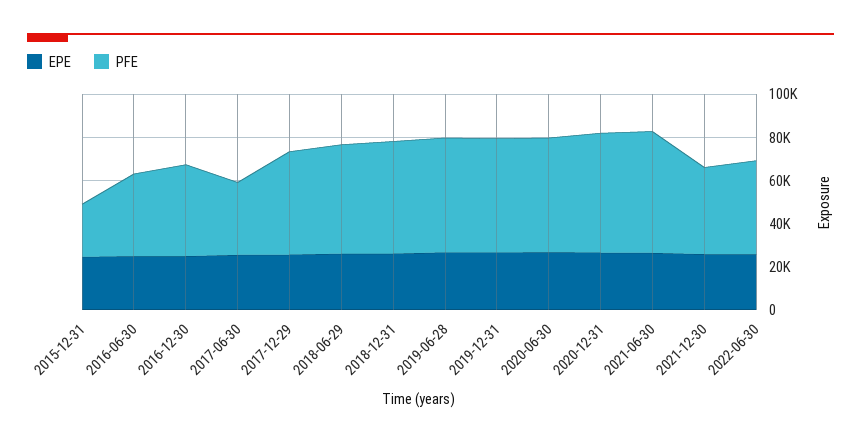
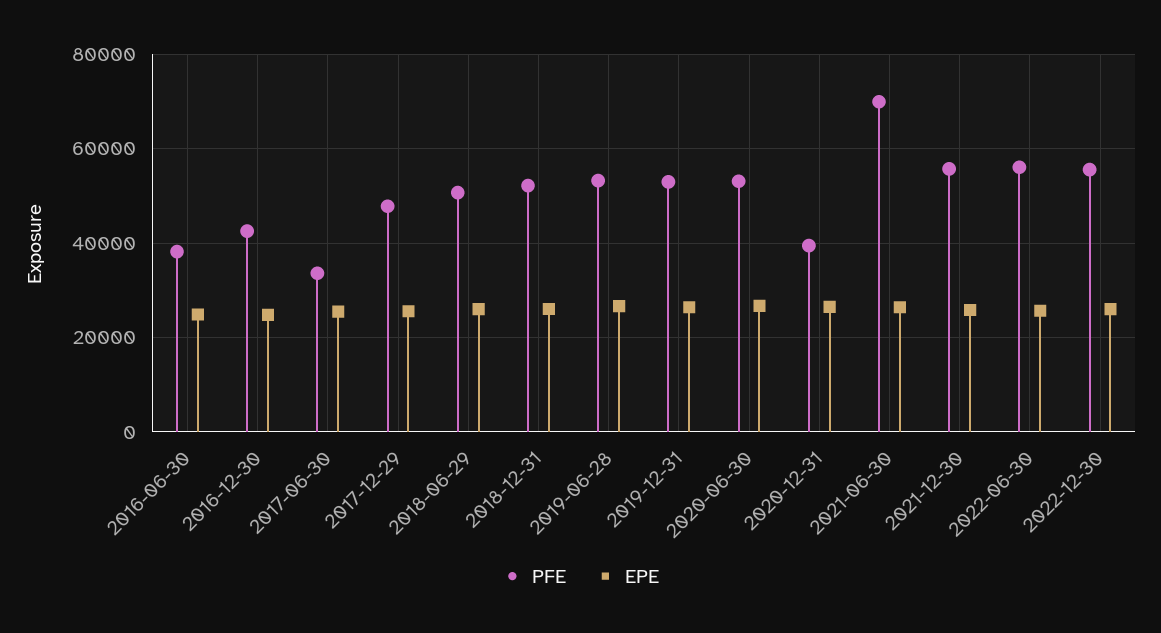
EPE, 2015-12-31: 25000 -> none
PFE, 2015-12-31: 25000 -> none
PFE, 2020-12-31: 55000 -> 40000
PFE, 2021-06-30: 55000 -> 70000
PFE, 2021-12-30: 40000 -> 56000
PFE, 2022-06-30: 45000 -> 56000
PFE, 2022-12-30: none -> 56000
EPE, 2022-12-30: none -> 26000

